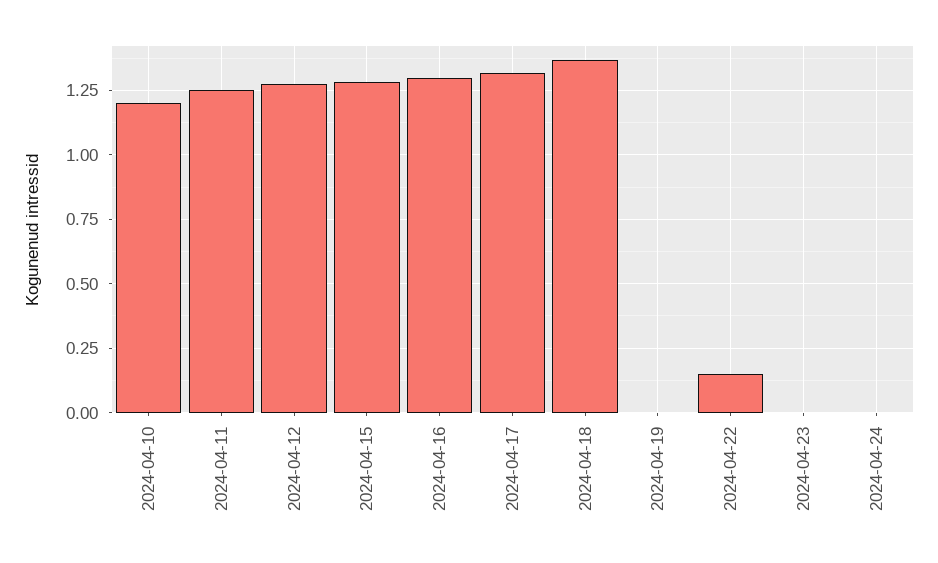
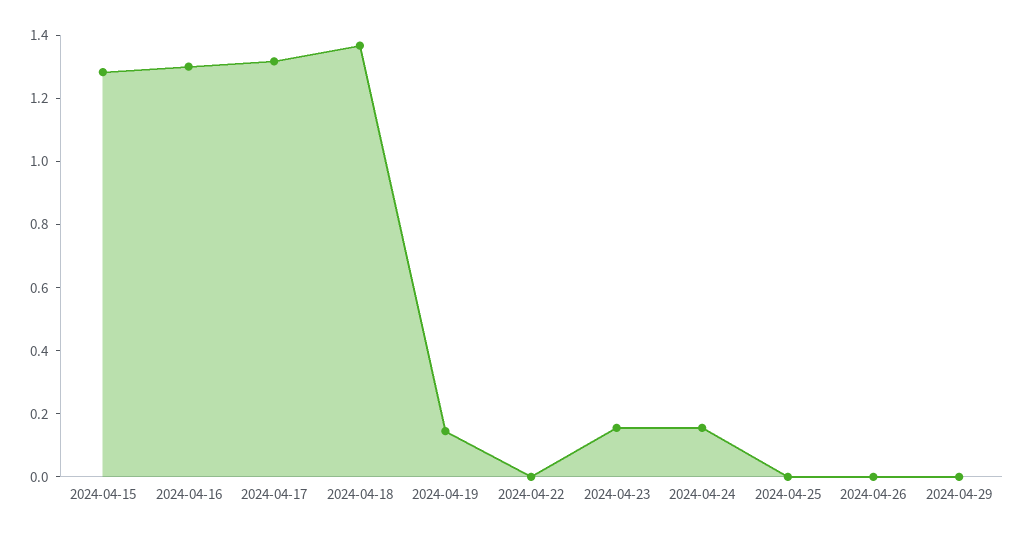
2024-04-10: 1.2 -> none
2024-04-11: 1.25 -> none
2024-04-12: 1.275 -> none
2024-04-19: 0 -> 0.15
2024-04-22: 0.15 -> 0
2024-04-23: 0 -> 0.15
2024-04-24: 0 -> 0.15
2024-04-25: none -> 0
2024-04-26: none -> 0
2024-04-29: none -> 0

